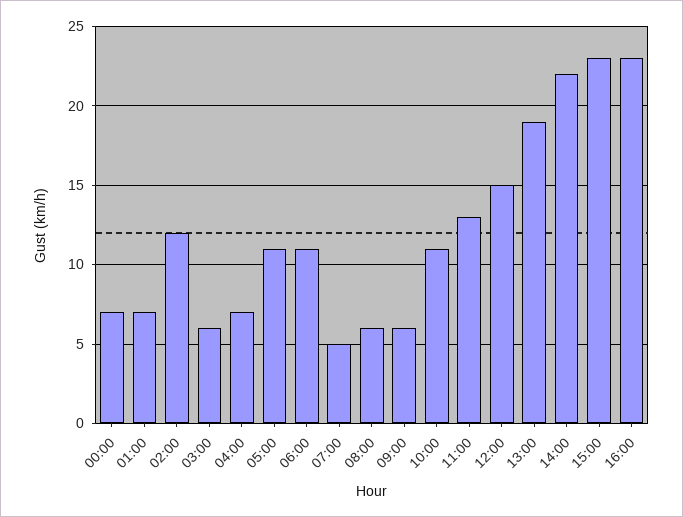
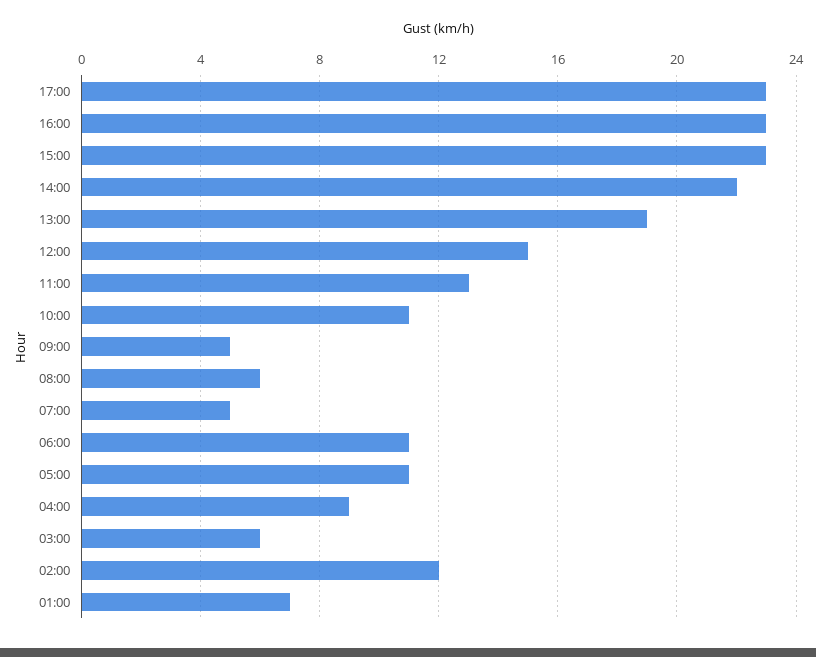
00:00: 7 -> none
04:00: 7 -> 9
09:00: 6 -> 5
17:00: none -> 23

